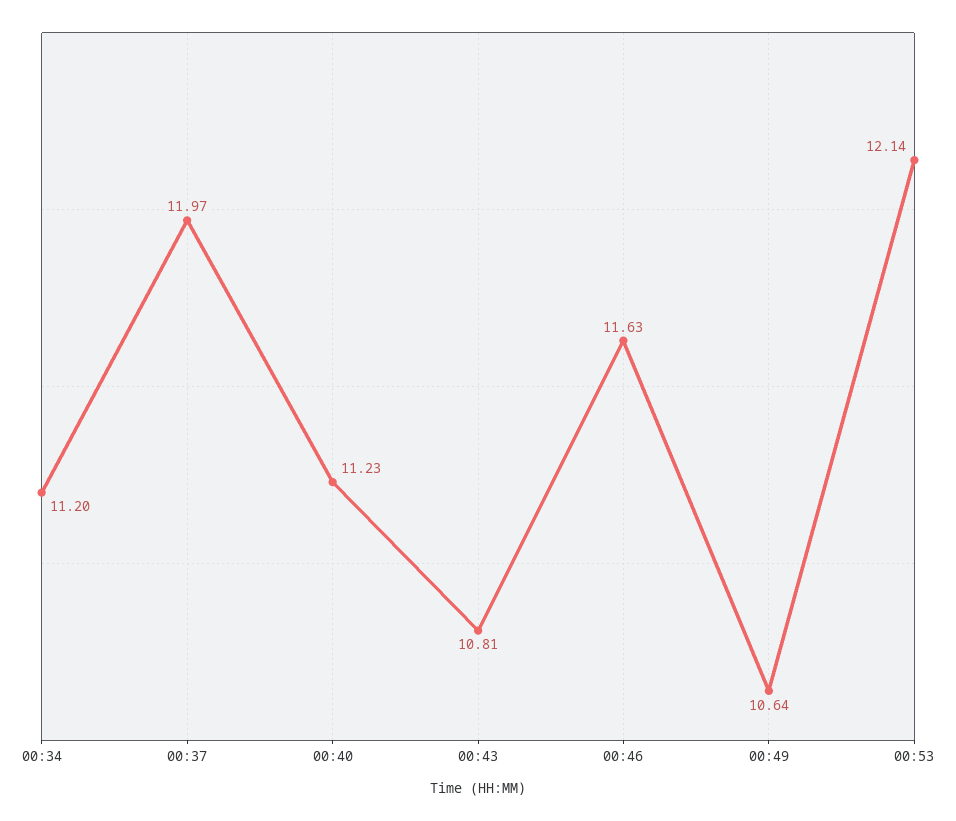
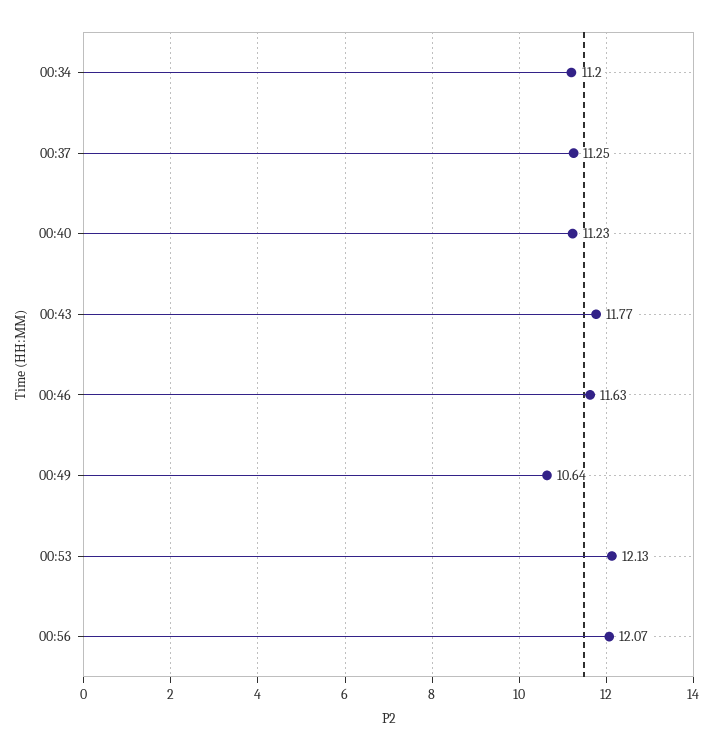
00:37: 11.97 -> 11.25
00:43: 10.81 -> 11.77
00:53: 12.14 -> 12.13
00:56: none -> 12.07

